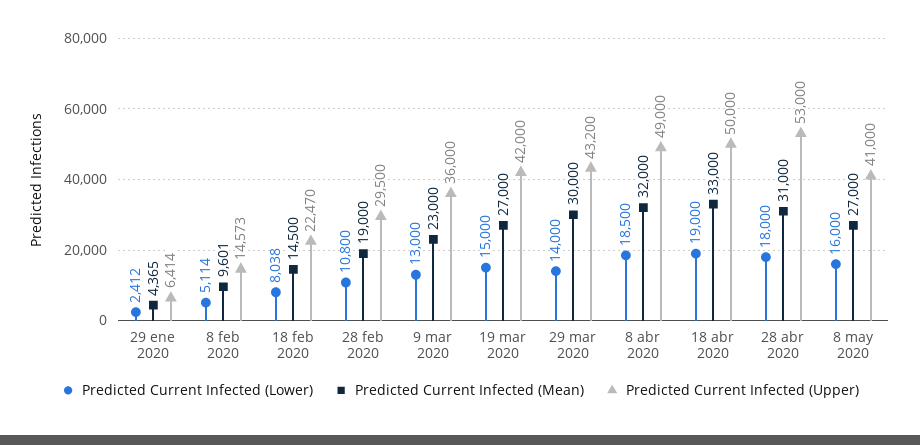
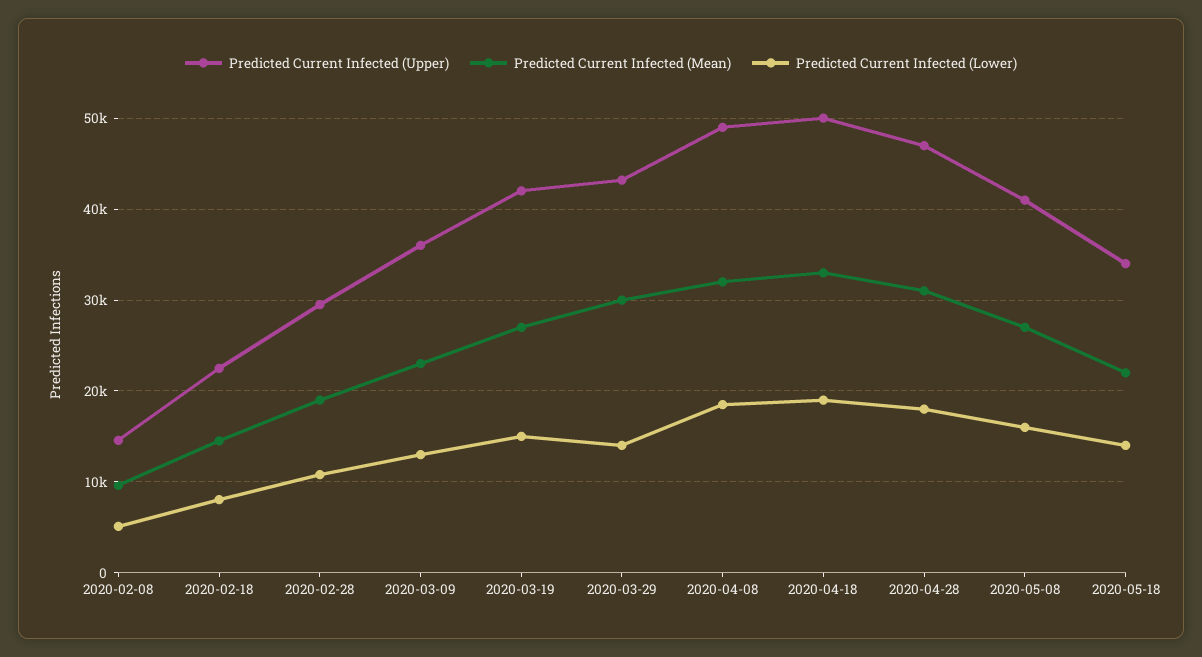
Predicted Current Infected (Lower), 29 ene 2020: 2412 -> none
Predicted Current Infected (Mean), 29 ene 2020: 4365 -> none
Predicted Current Infected (Upper), 29 ene 2020: 6414 -> none
Predicted Current Infected (Upper), 28 abr 2020: 53000 -> 47000
Predicted Current Infected (Upper), 2020-05-18: none -> 34000
Predicted Current Infected (Mean), 2020-05-18: none -> 22000
Predicted Current Infected (Lower), 2020-05-18: none -> 14000

